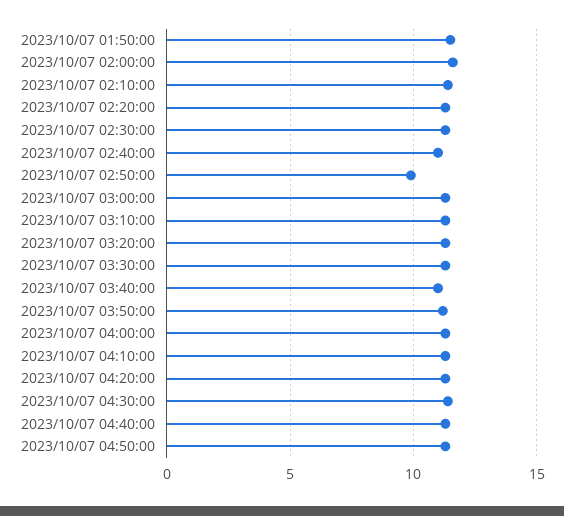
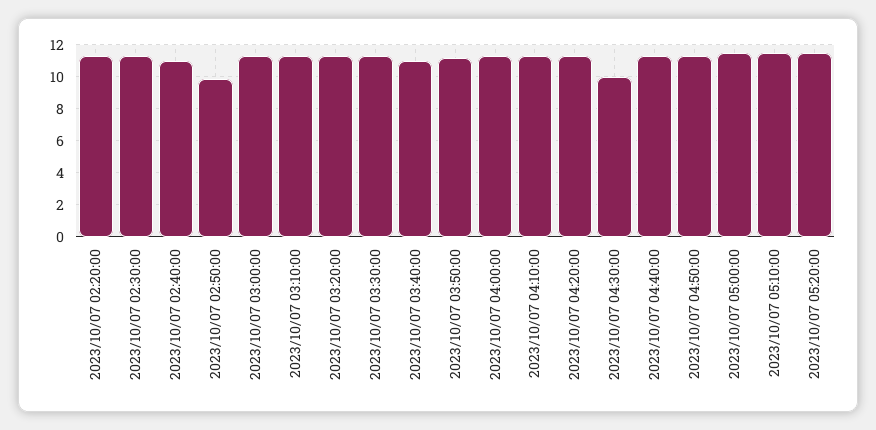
2023/10/07 01:50:00: 11.5 -> none
2023/10/07 02:00:00: 11.5 -> none
2023/10/07 02:10:00: 11.5 -> none
2023/10/07 04:30:00: 11.5 -> 10
2023/10/07 05:00:00: none -> 11.5
2023/10/07 05:10:00: none -> 11.5
2023/10/07 05:20:00: none -> 11.5

